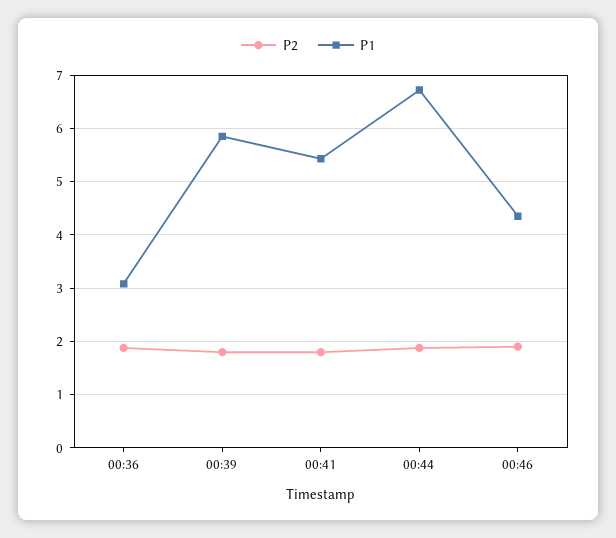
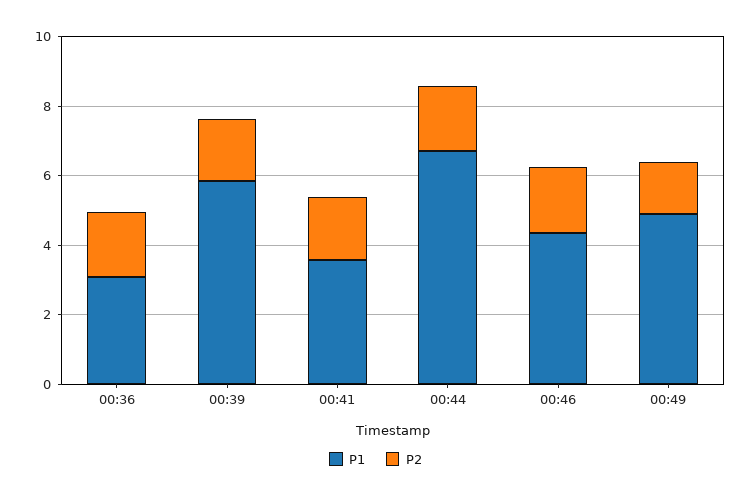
P1, 00:41: 5.4 -> 3.5
P1, 00:49: none -> 5
P2, 00:49: none -> 1.5

